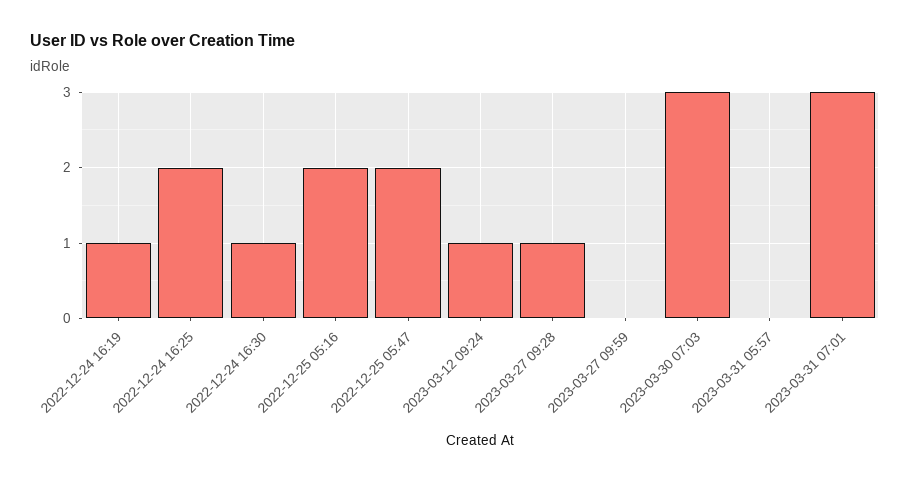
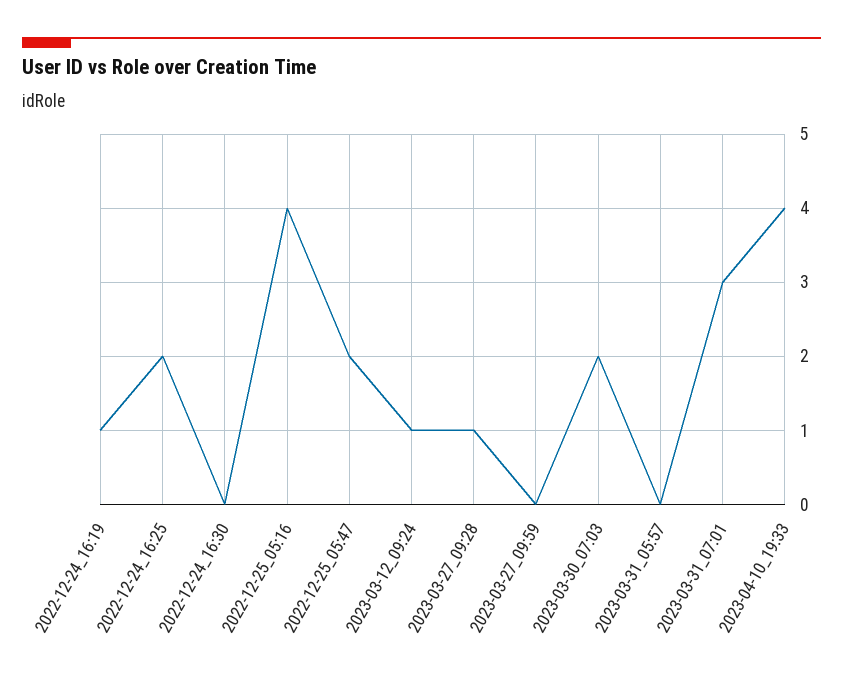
2022-12-24 16:30: 1 -> 0
2022-12-25 05:16: 2 -> 4
2023-03-30 07:03: 3 -> 2
2023-04-10_19:33: none -> 4

